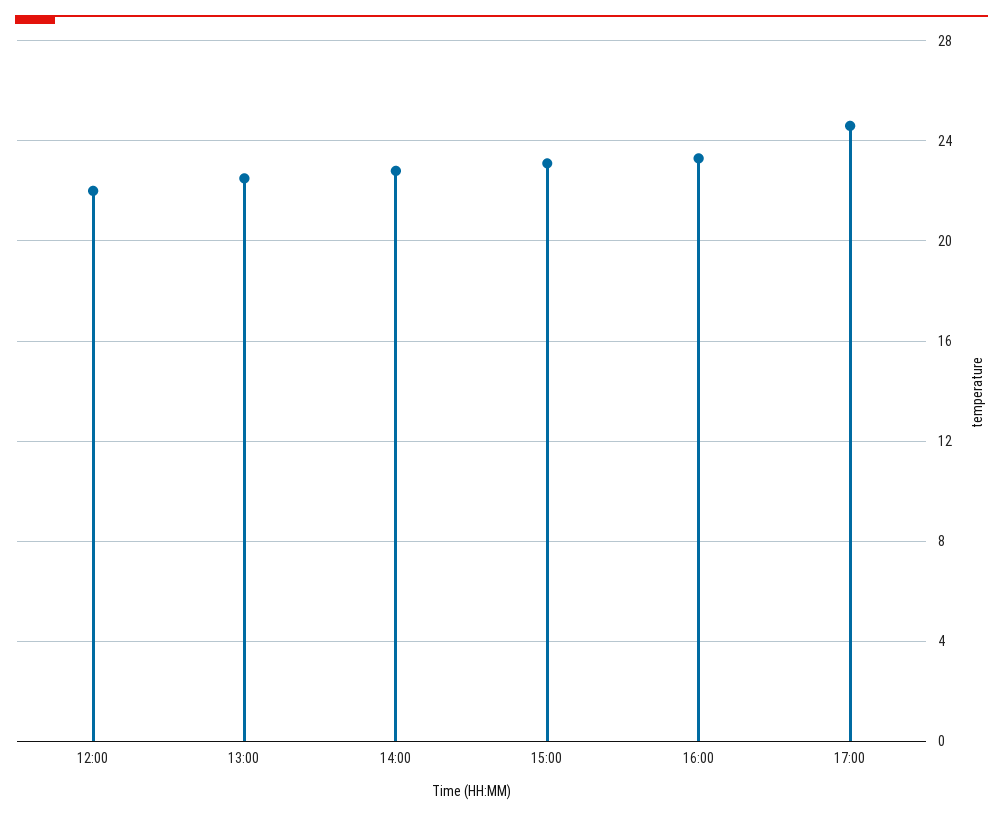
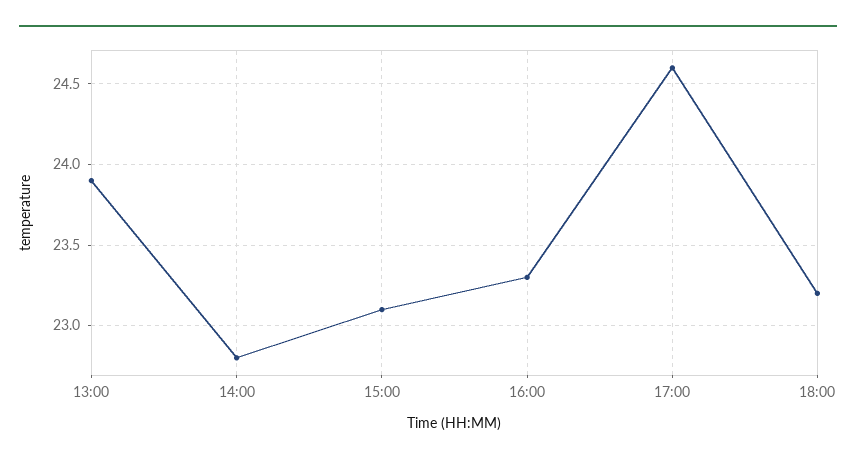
12:00: 22 -> none
13:00: 22.5 -> 23.9
18:00: none -> 23.2

